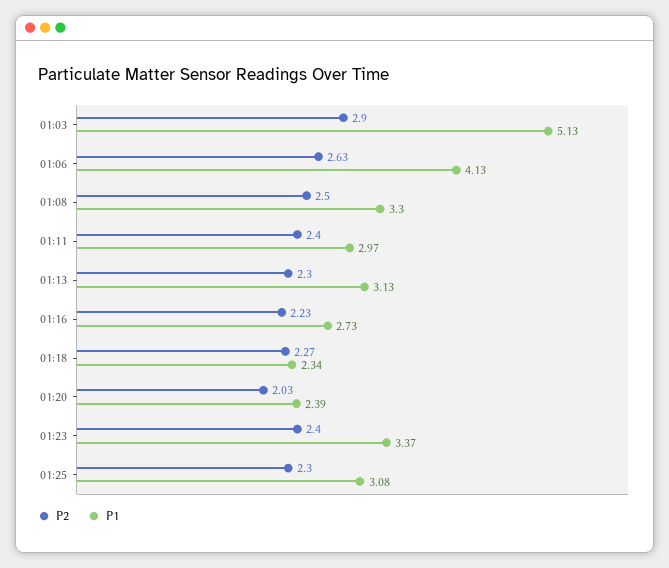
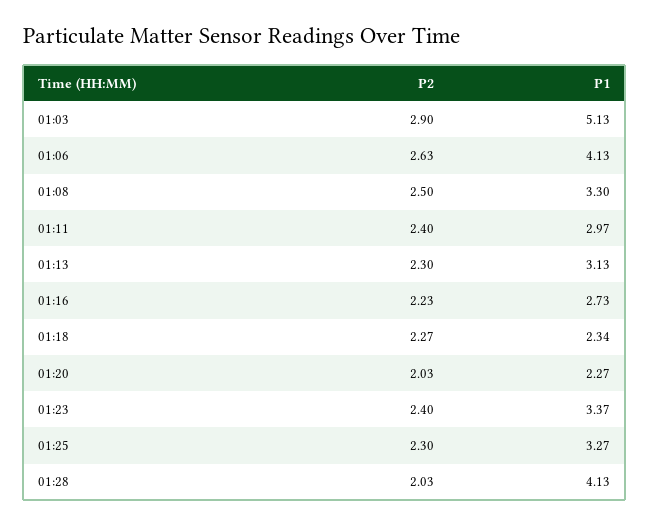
P1, 01:20: 2.39 -> 2.27
P1, 01:25: 3.08 -> 3.27
P2, 01:28: none -> 2.03
P1, 01:28: none -> 4.13

